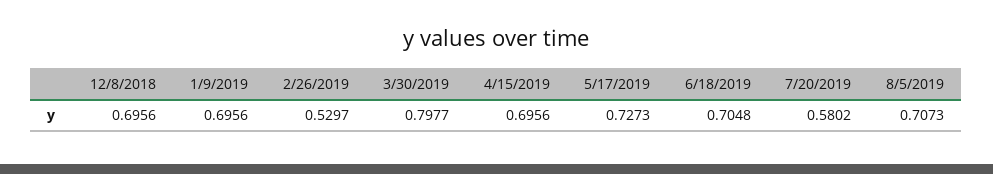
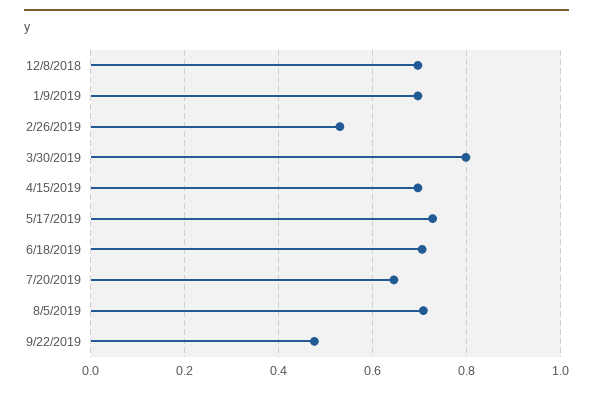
7/20/2019: 0.5802 -> 0.64
9/22/2019: none -> 0.48

